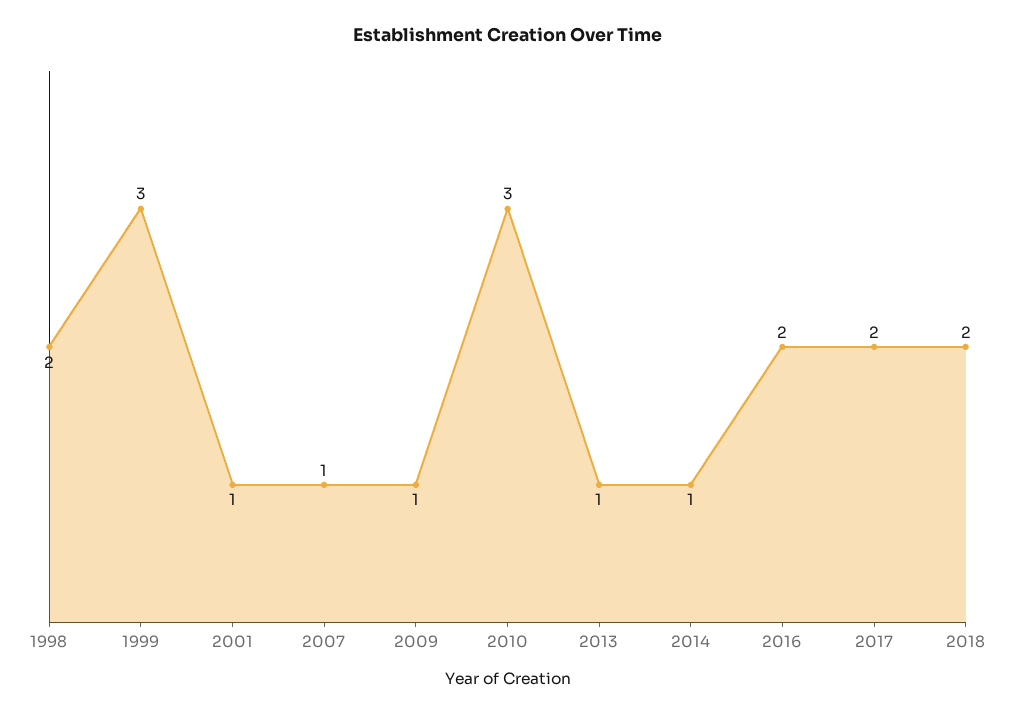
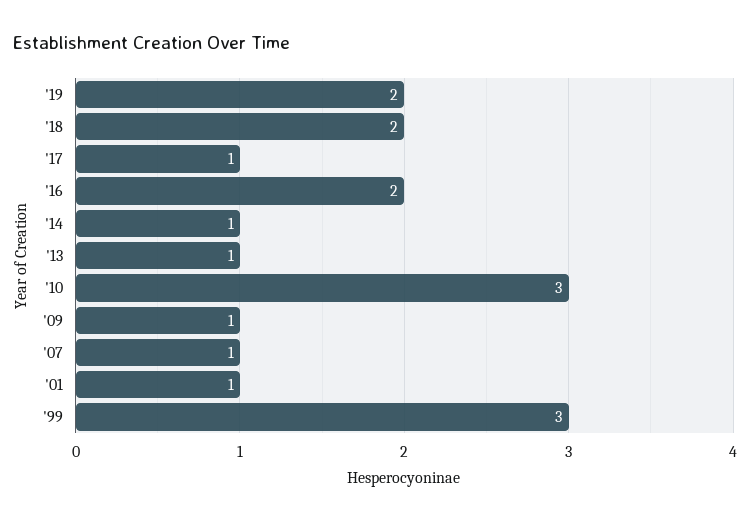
1998: 2 -> none
2017: 2 -> 1
'19: none -> 2

